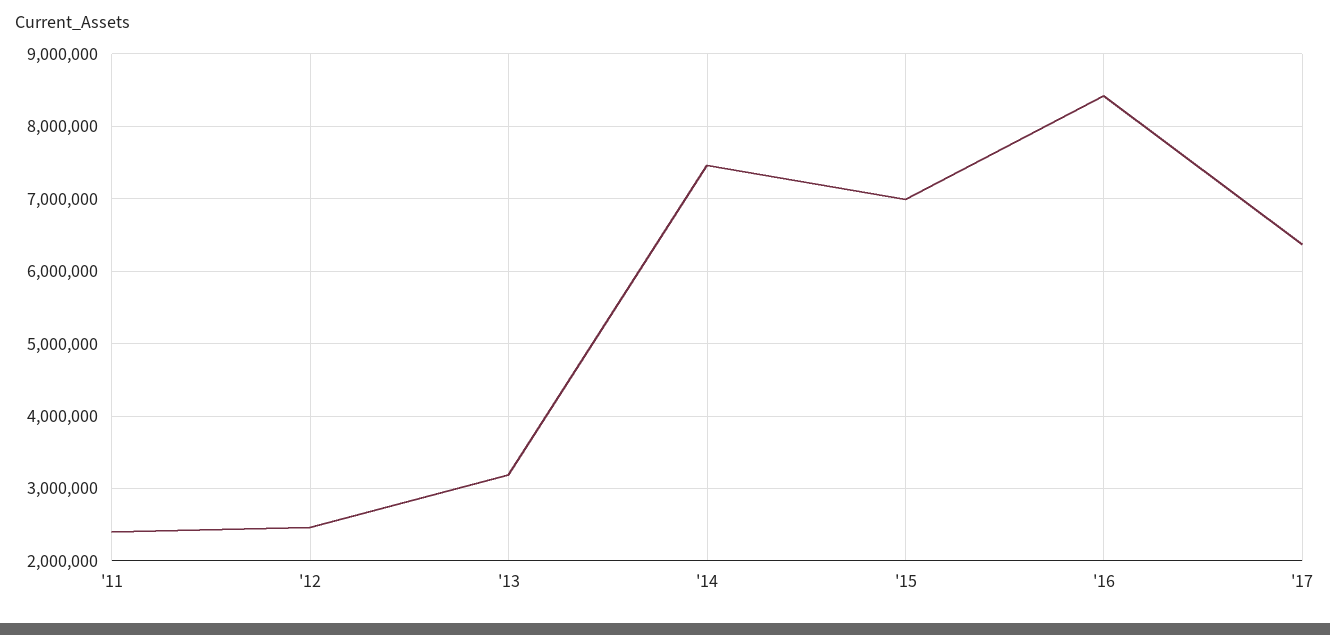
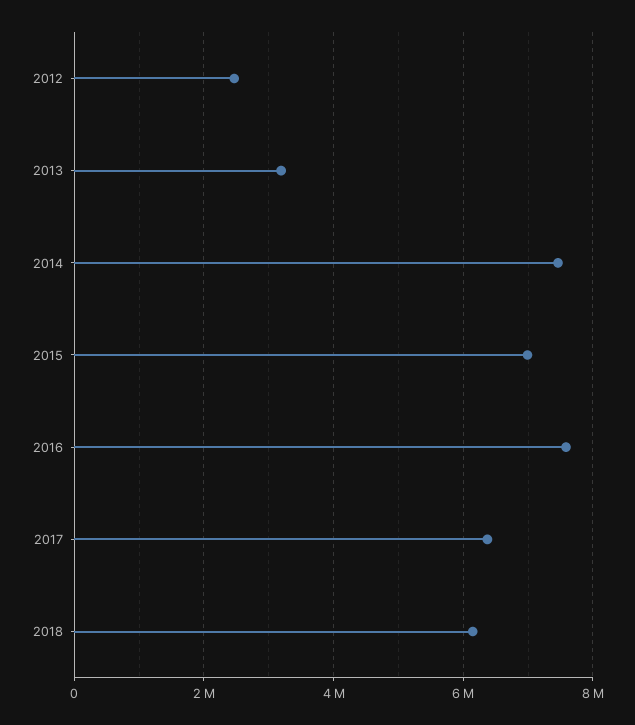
'11: 2400000 -> none
'16: 8400000 -> 7600000
2018: none -> 6200000

